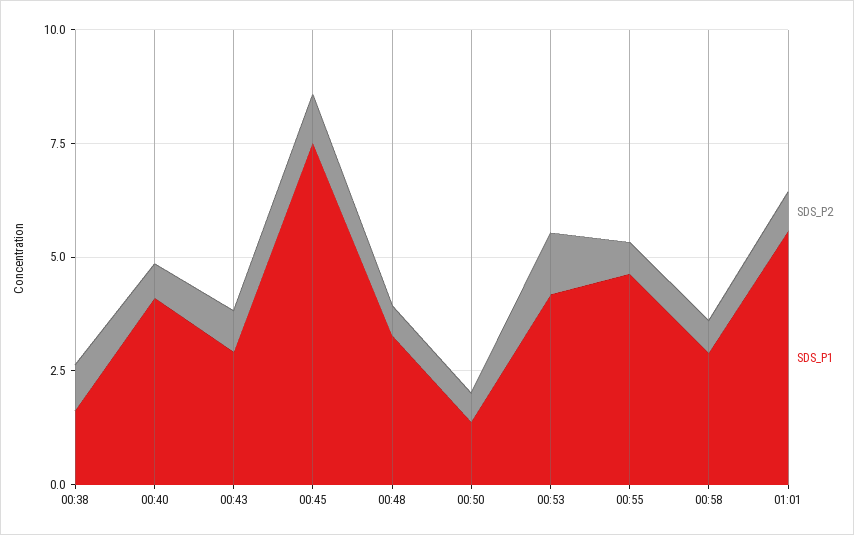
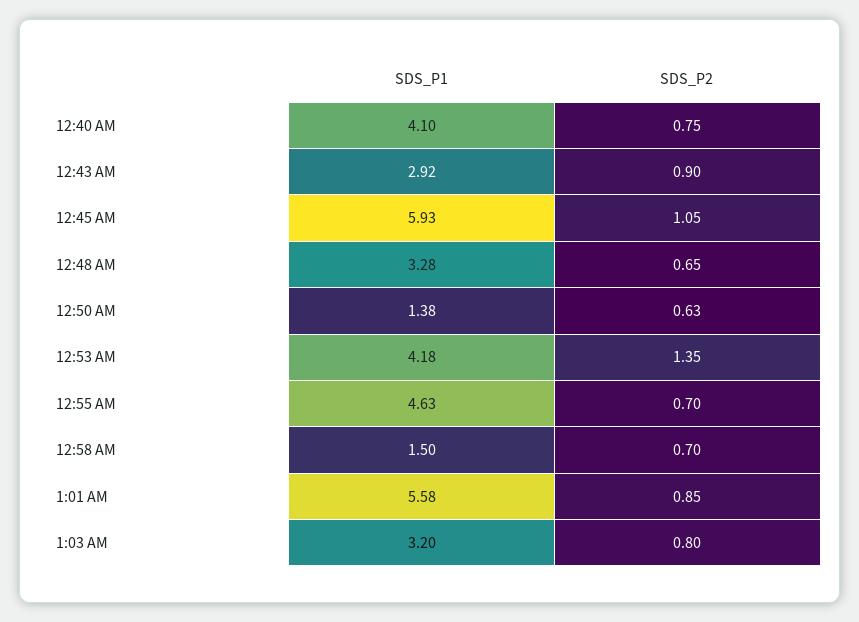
SDS_P2, 00:38: 1 -> none
SDS_P1, 00:38: 1.5 -> none
SDS_P1, 00:45: 7.5 -> 5.93
SDS_P1, 00:58: 3 -> 1.5
SDS_P1, 1:03 AM: none -> 3.2
SDS_P2, 1:03 AM: none -> 0.8

